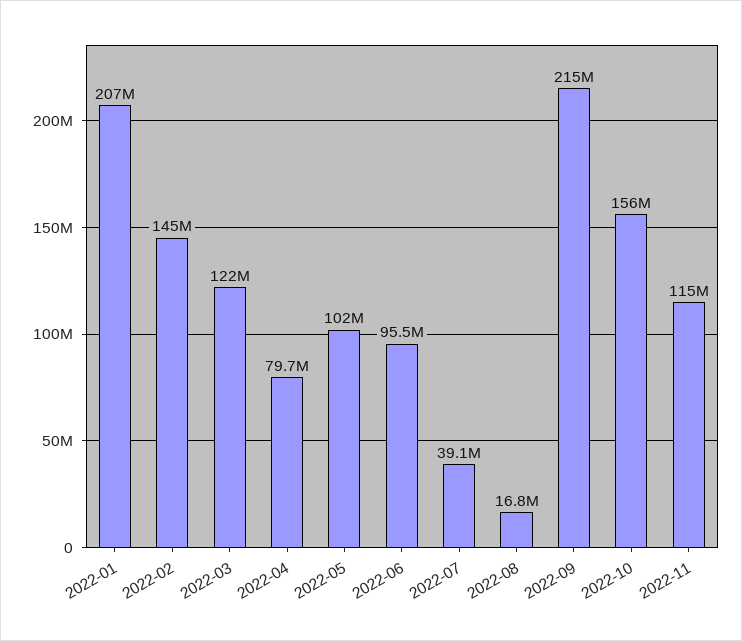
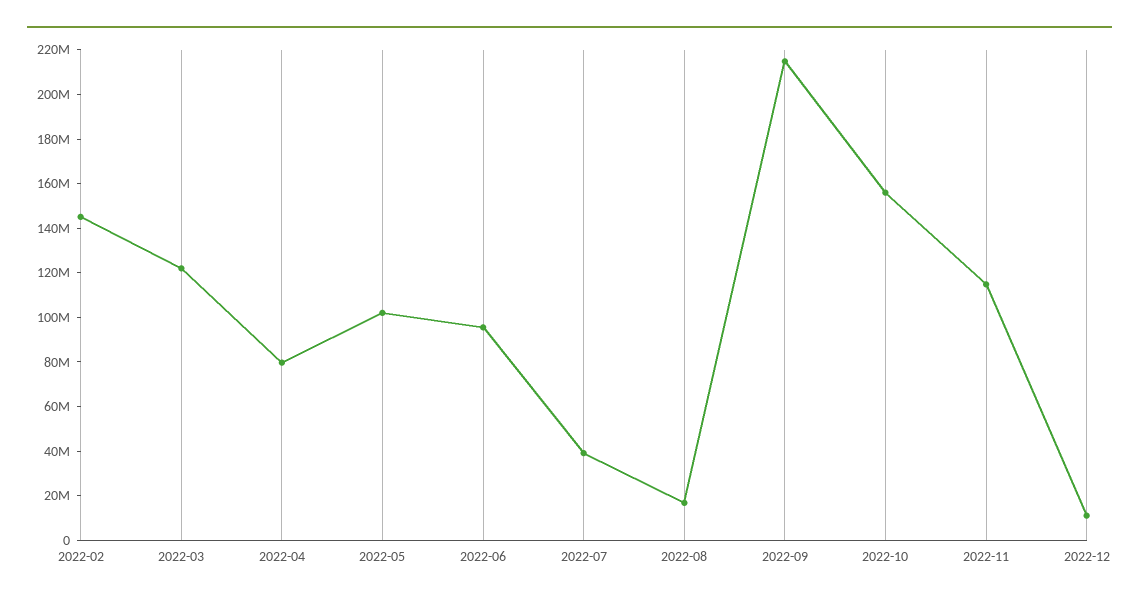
2022-01: 207000000 -> none
2022-12: none -> 10000000

